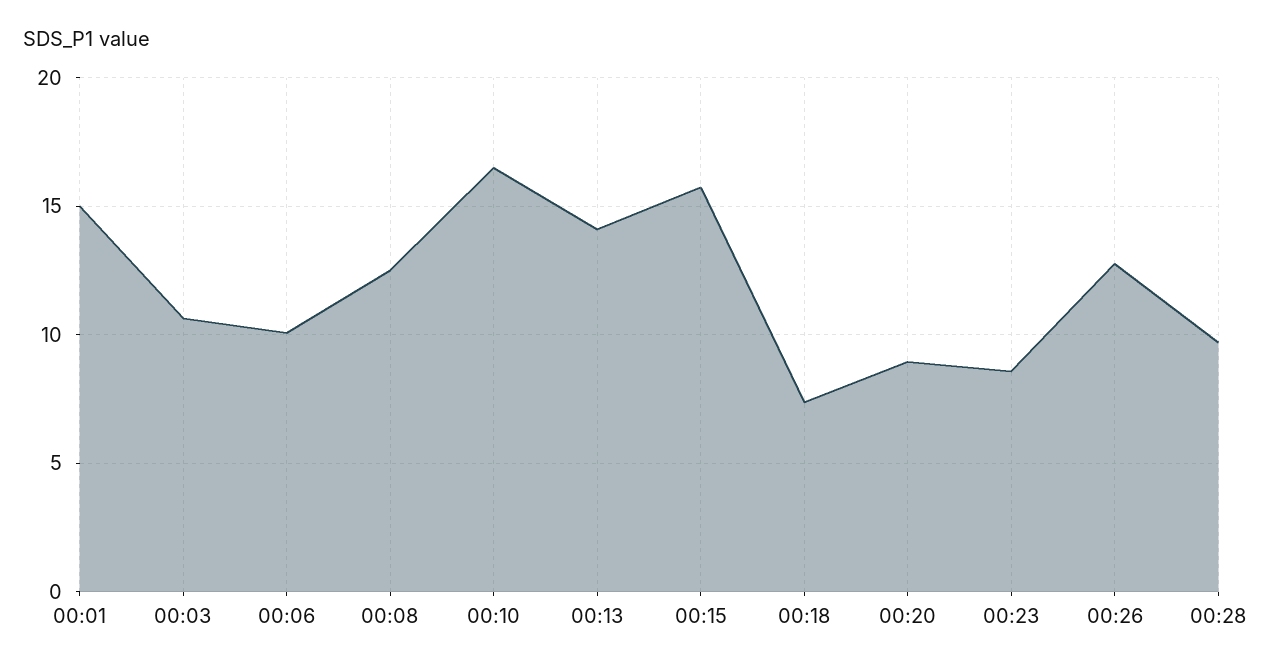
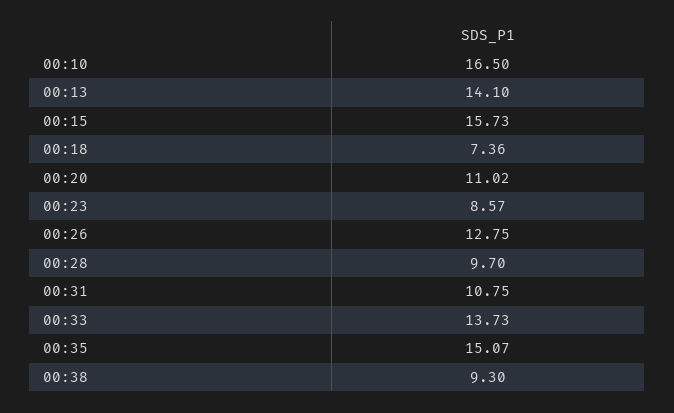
00:01: 15 -> none
00:03: 10.5 -> none
00:06: 10 -> none
00:08: 12.5 -> none
00:20: 9 -> 11.02
00:31: none -> 10.75
00:33: none -> 13.73
00:35: none -> 15.07
00:38: none -> 9.3

